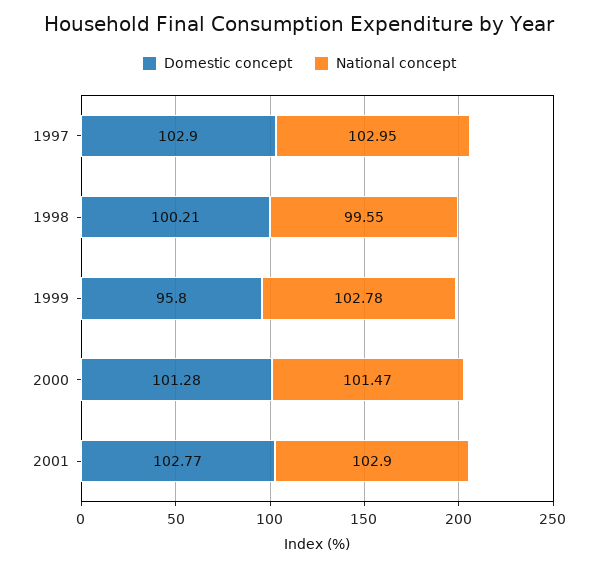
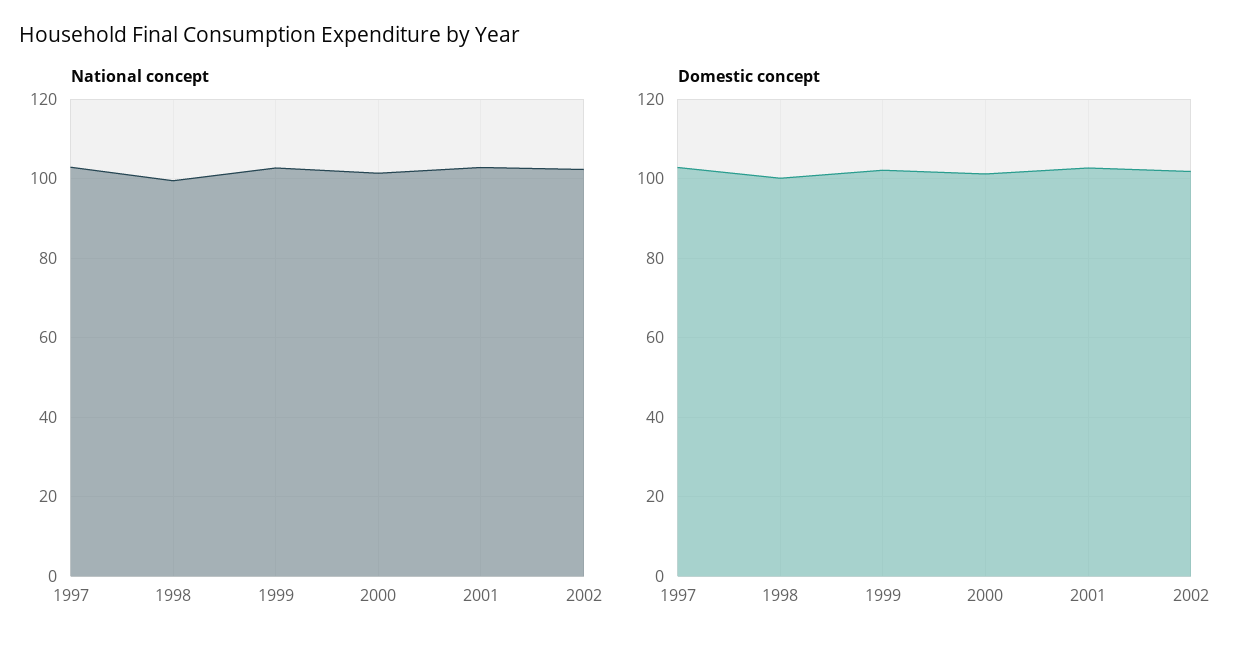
Domestic concept, 1999: 95.8 -> 102
National concept, 2002: none -> 102
Domestic concept, 2002: none -> 102

